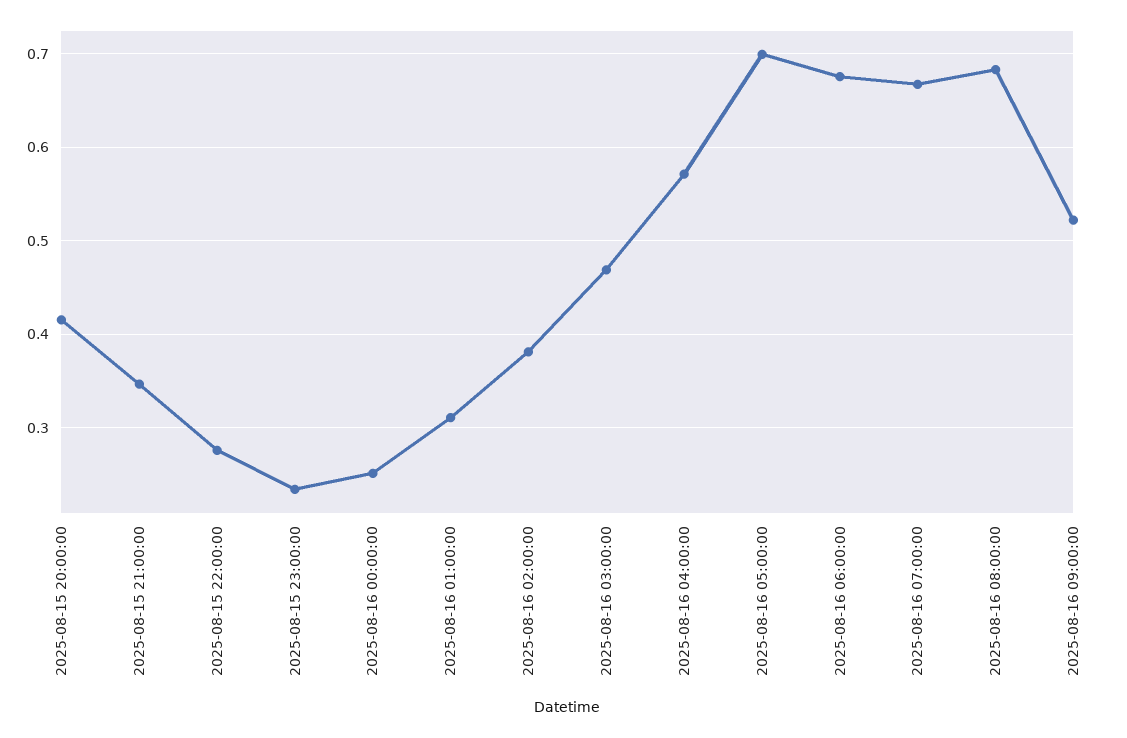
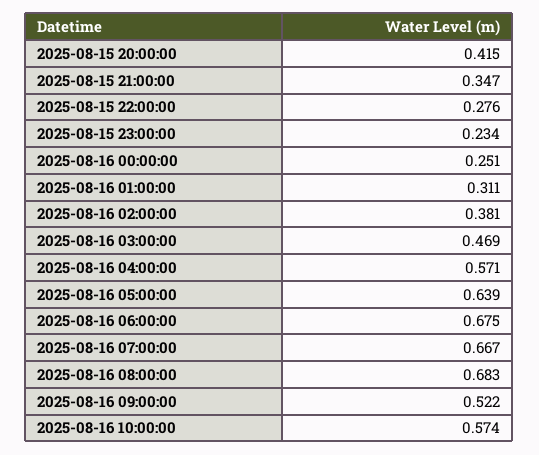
2025-08-16 05:00:00: 0.7 -> 0.639
2025-08-16 10:00:00: none -> 0.574

